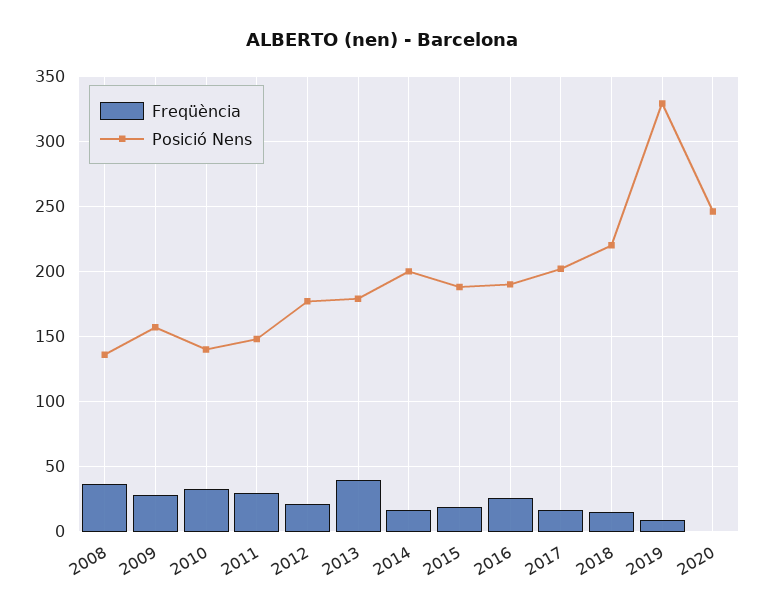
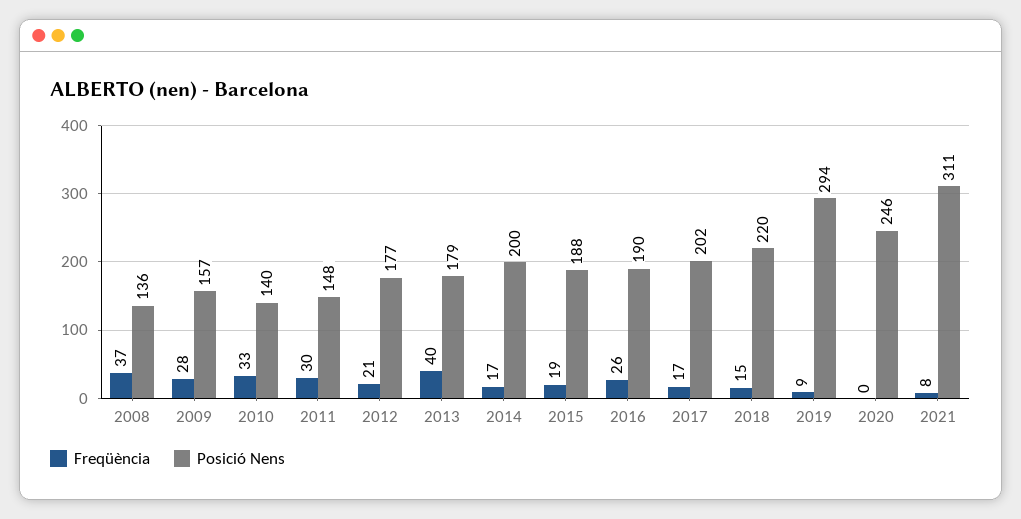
Posició Nens, 2019: 330 -> 294
Freqüència, 2021: none -> 8
Posició Nens, 2021: none -> 311

